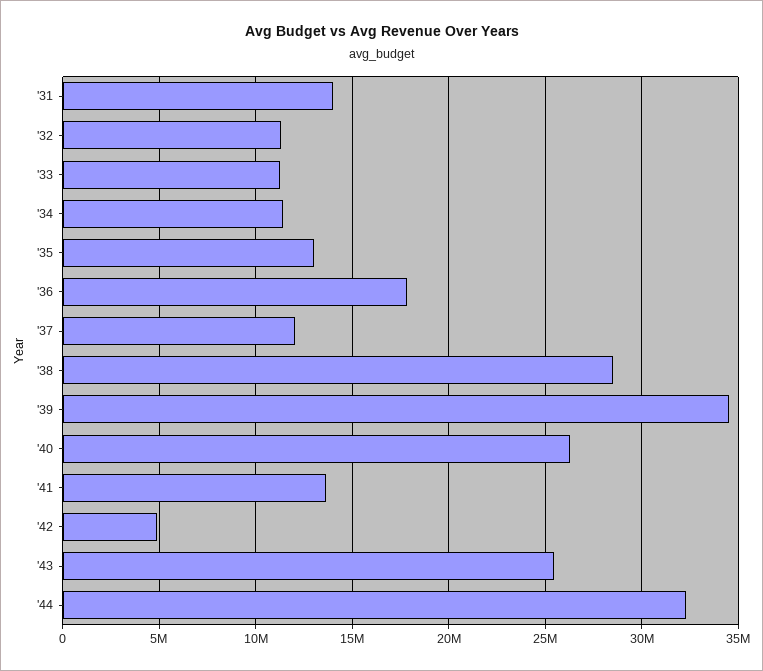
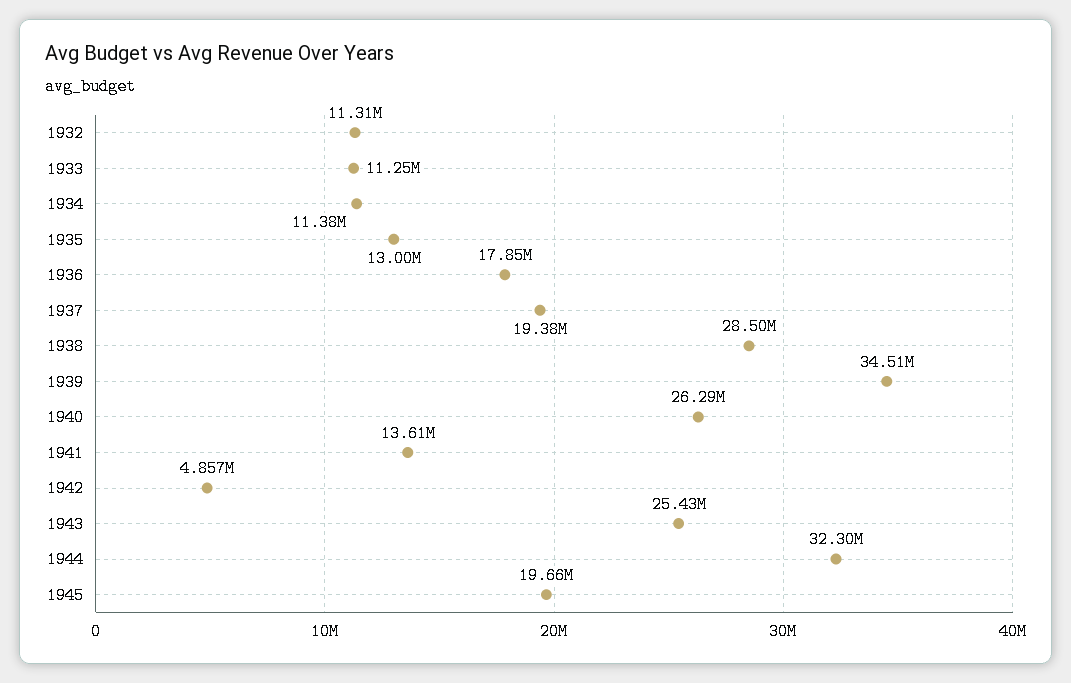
'31: 14000000 -> none
'37: 12000000 -> 19380000
1945: none -> 19660000

